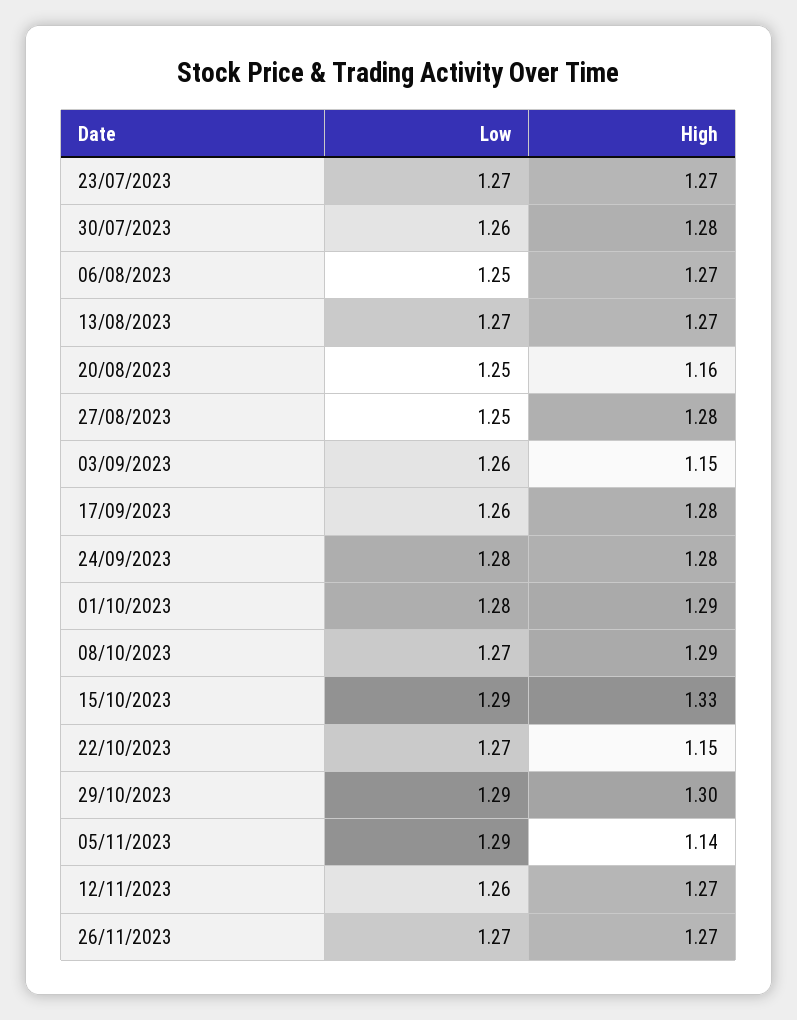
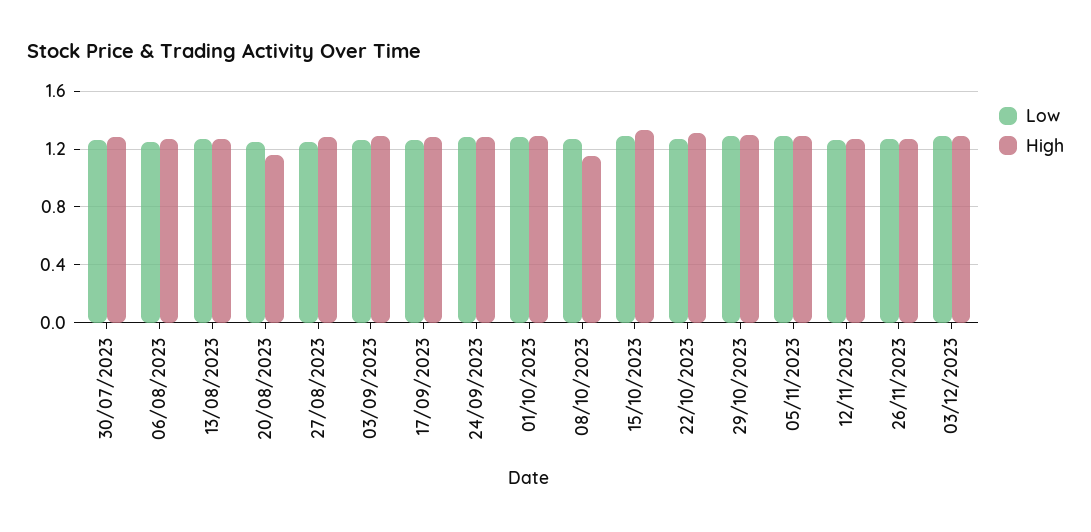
Low, 23/07/2023: 1.27 -> none
High, 23/07/2023: 1.27 -> none
High, 03/09/2023: 1.15 -> 1.3
High, 08/10/2023: 1.29 -> 1.15
High, 22/10/2023: 1.15 -> 1.3
High, 05/11/2023: 1.14 -> 1.3
Low, 03/12/2023: none -> 1.3
High, 03/12/2023: none -> 1.3

